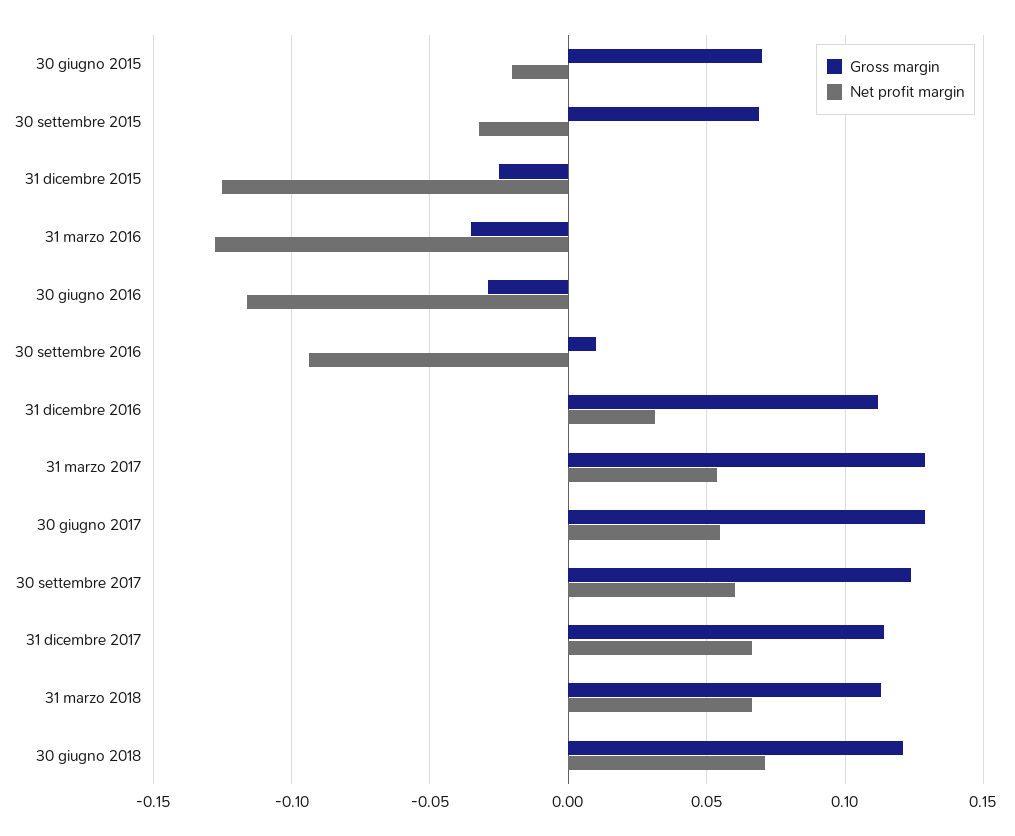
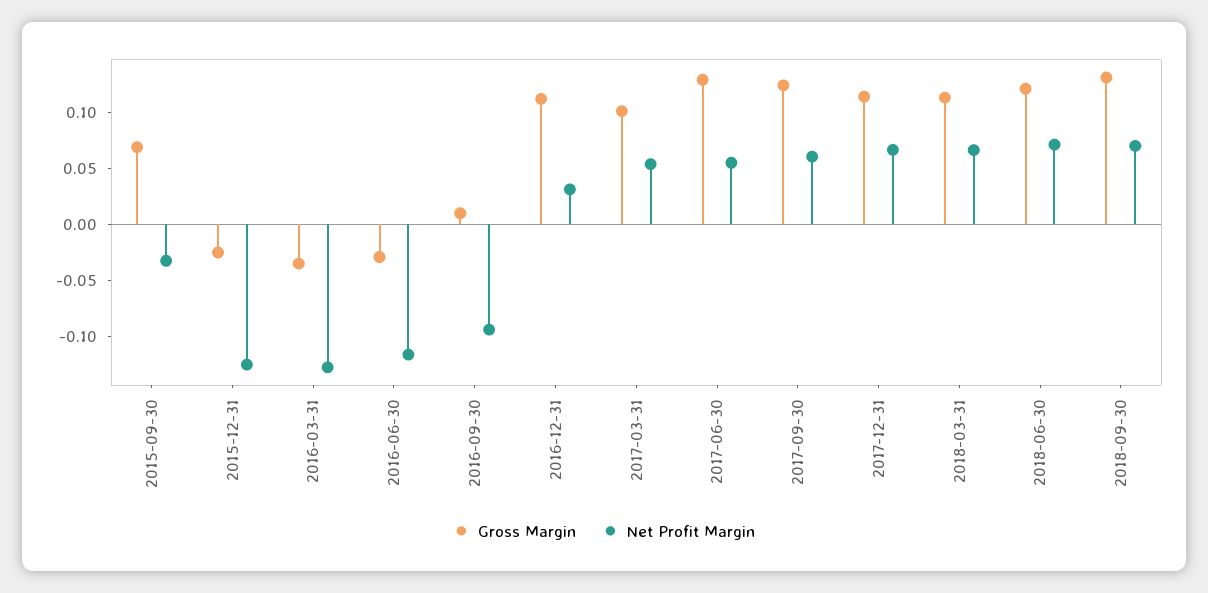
Gross margin, 30 giugno 2015: 0.07 -> none
Net profit margin, 30 giugno 2015: -0.02 -> none
Gross margin, 31 marzo 2017: 0.13 -> 0.1
Gross margin, 2018-09-30: none -> 0.13
Net profit margin, 2018-09-30: none -> 0.07

